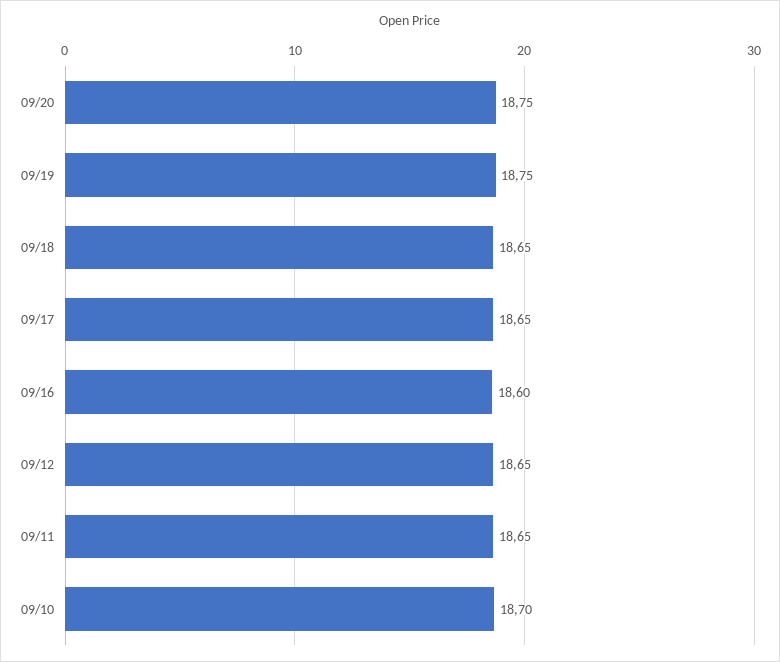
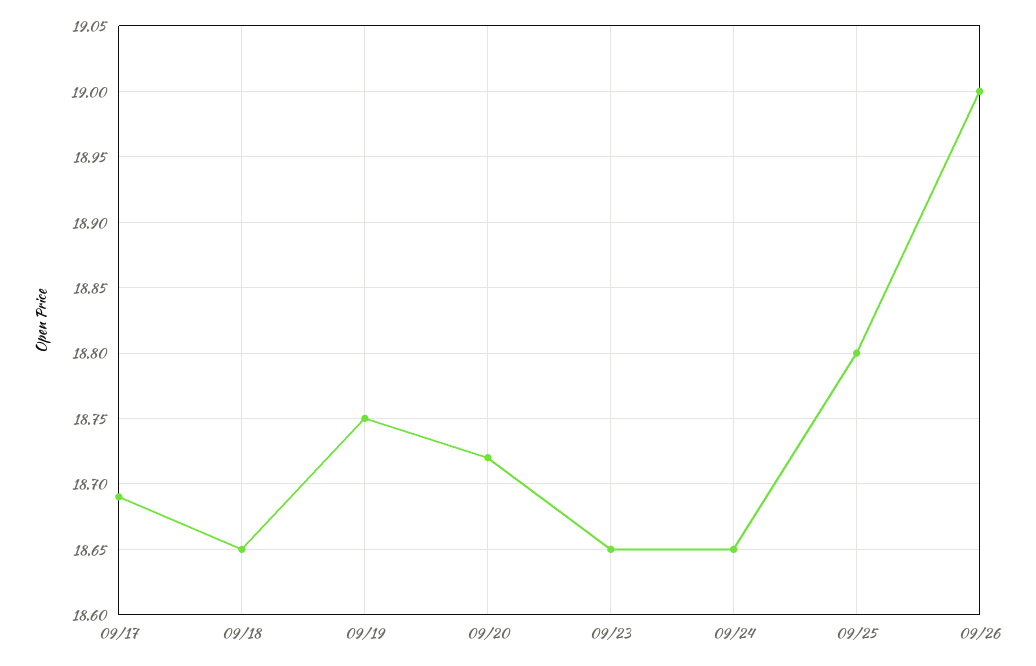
09/20: 18.75 -> 18.72
09/17: 18.65 -> 18.69
09/16: 18.6 -> none
09/12: 18.65 -> none
09/11: 18.65 -> none
09/10: 18.7 -> none
09/23: none -> 18.65
09/24: none -> 18.65
09/25: none -> 18.8
09/26: none -> 19

